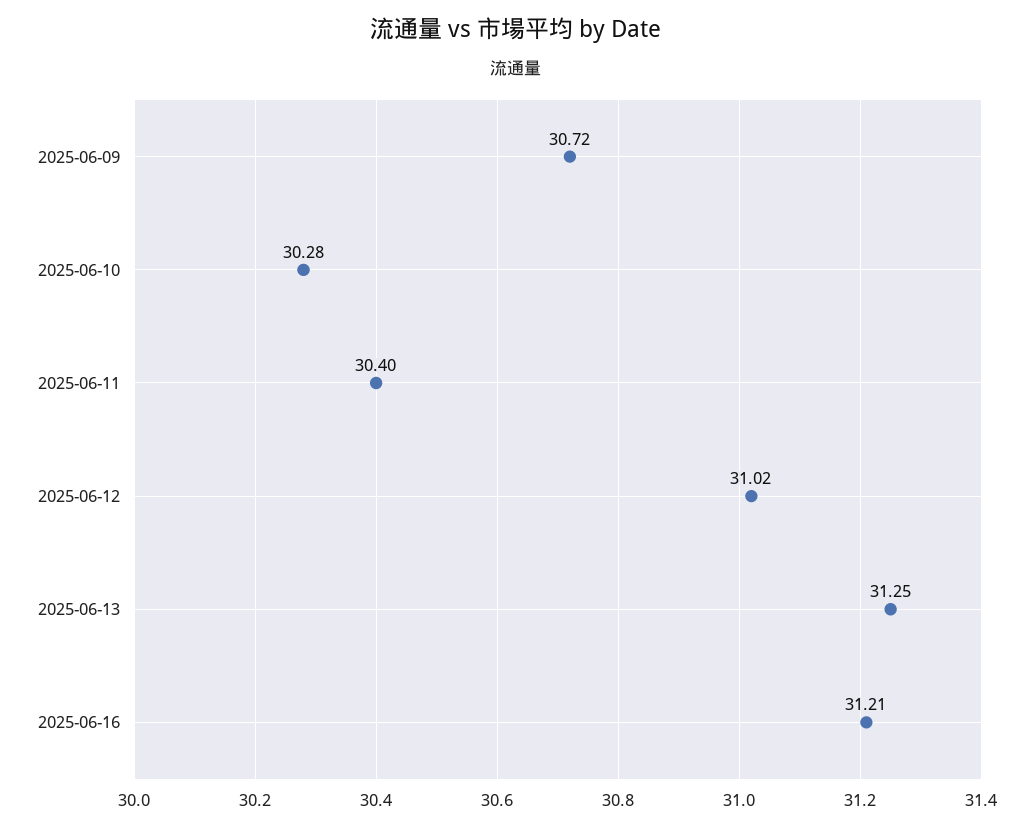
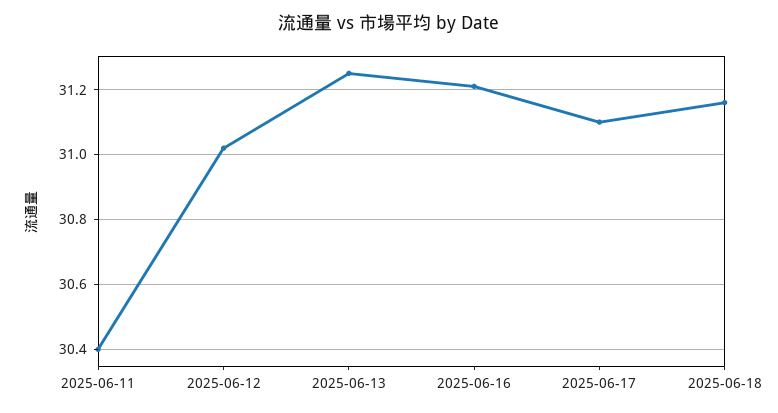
2025-06-09: 30.72 -> none
2025-06-10: 30.28 -> none
2025-06-17: none -> 31.1
2025-06-18: none -> 31.15

